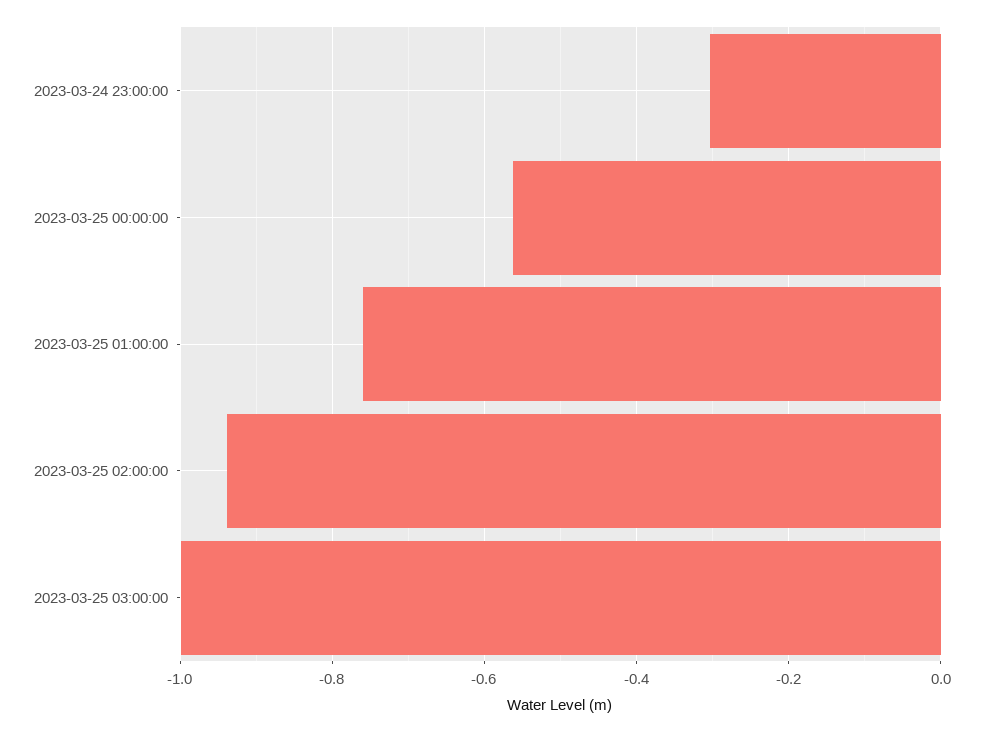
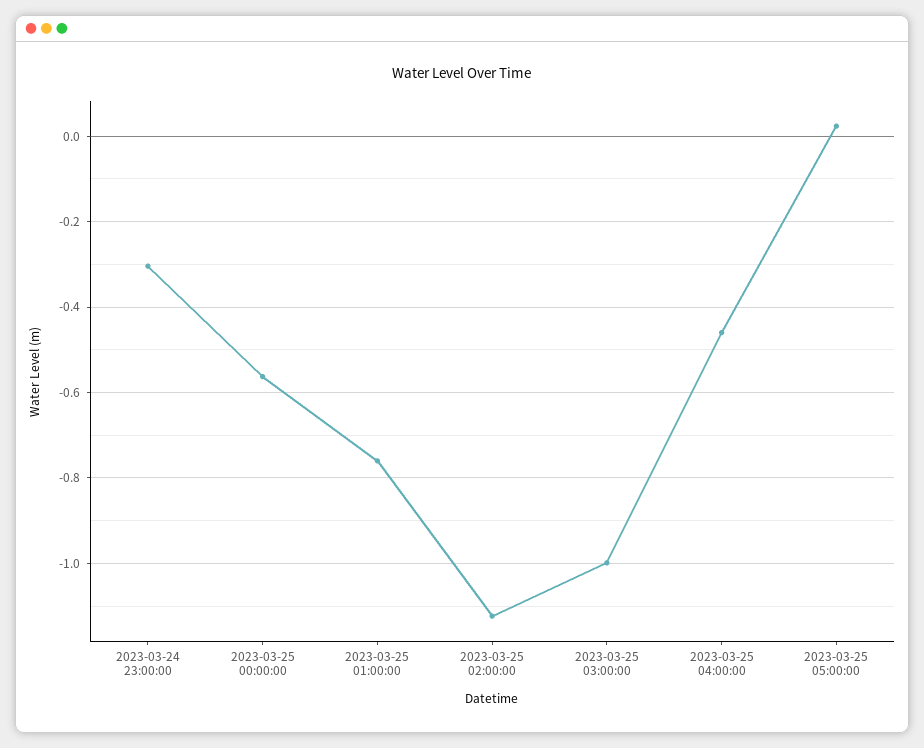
2023-03-25 02:00:00: -0.94 -> -1.12
2023-03-25 04:00:00: none -> -0.46
2023-03-25 05:00:00: none -> 0.02

